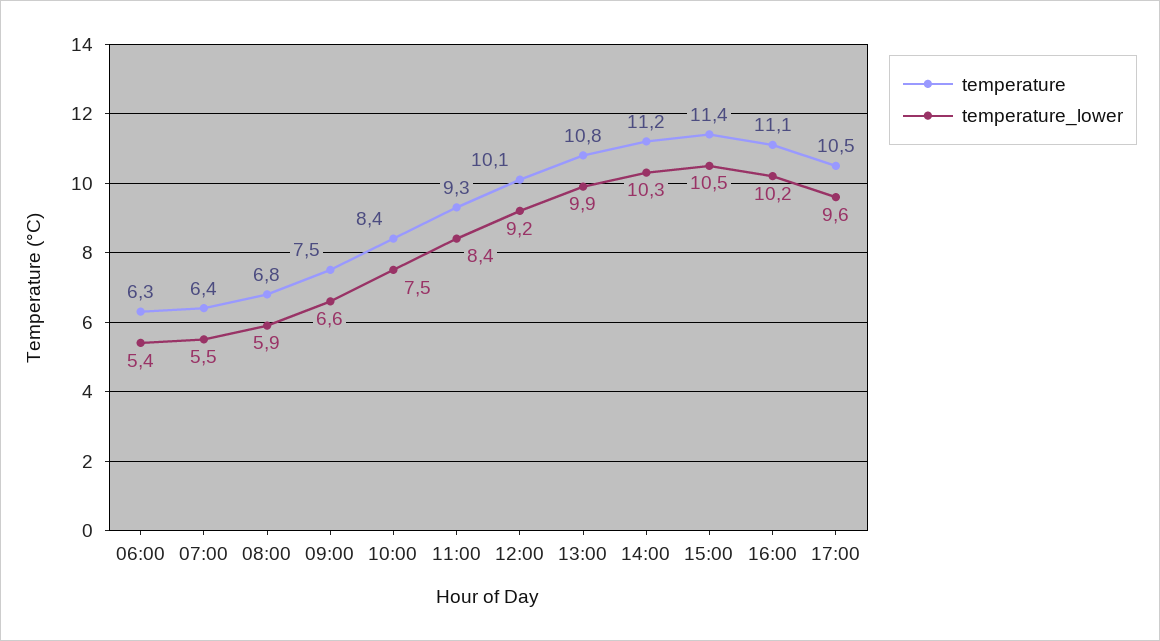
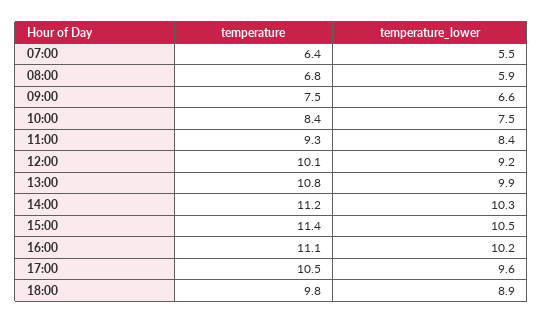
temperature, 06:00: 6.3 -> none
temperature_lower, 06:00: 5.4 -> none
temperature, 18:00: none -> 9.8
temperature_lower, 18:00: none -> 8.9

